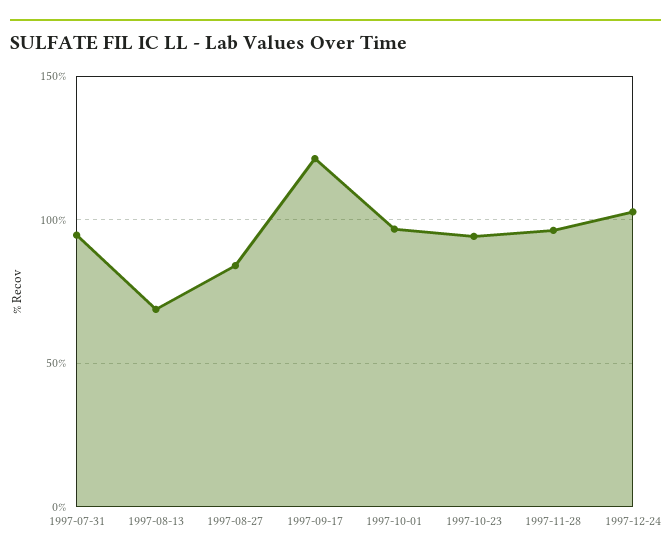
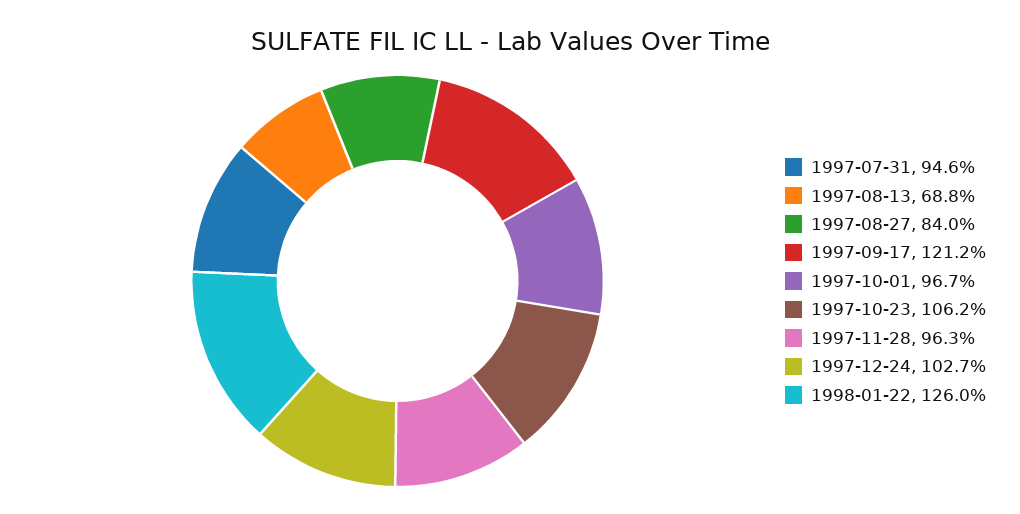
1997-10-23: 95 -> 106.2
1998-01-22: none -> 126

